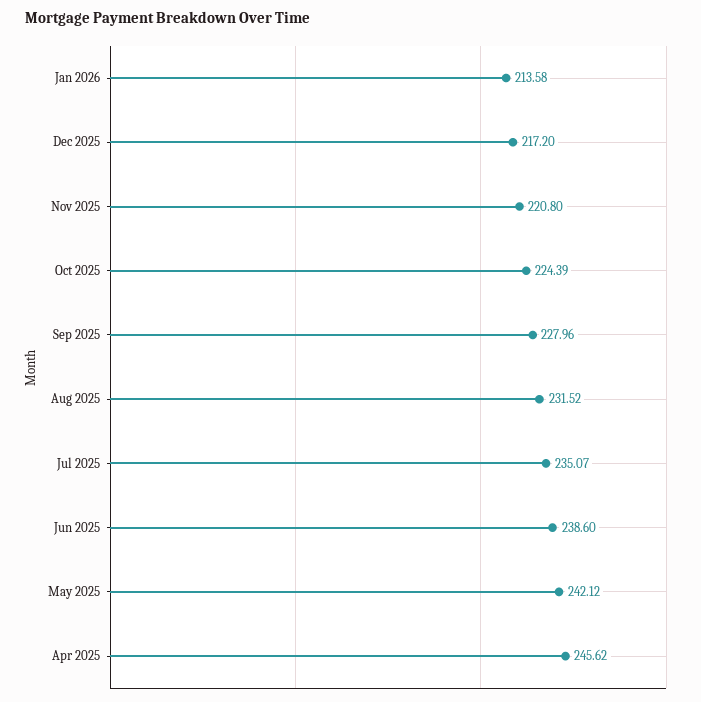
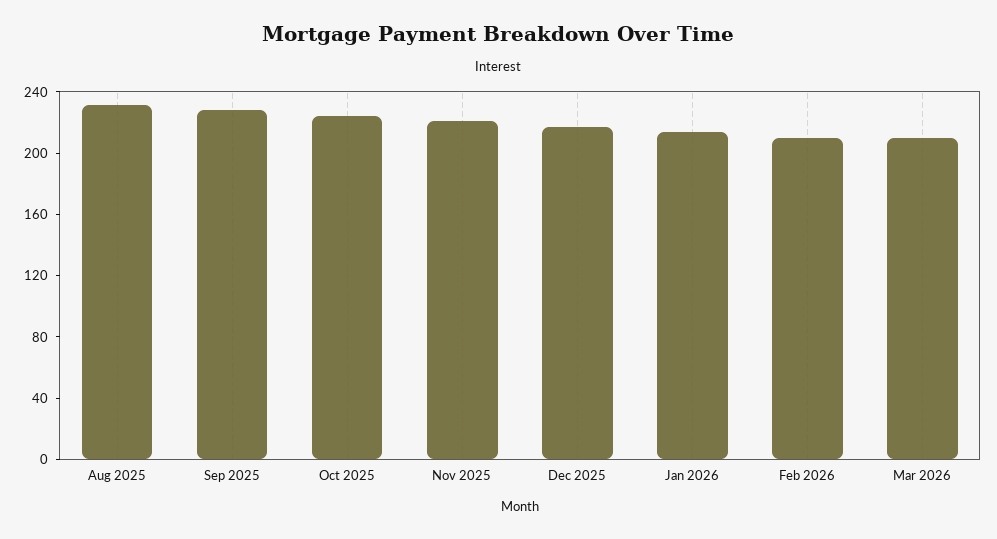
Jul 2025: 235.07 -> none
Jun 2025: 238.6 -> none
May 2025: 242.12 -> none
Apr 2025: 245.62 -> none
Feb 2026: none -> 210
Mar 2026: none -> 210

